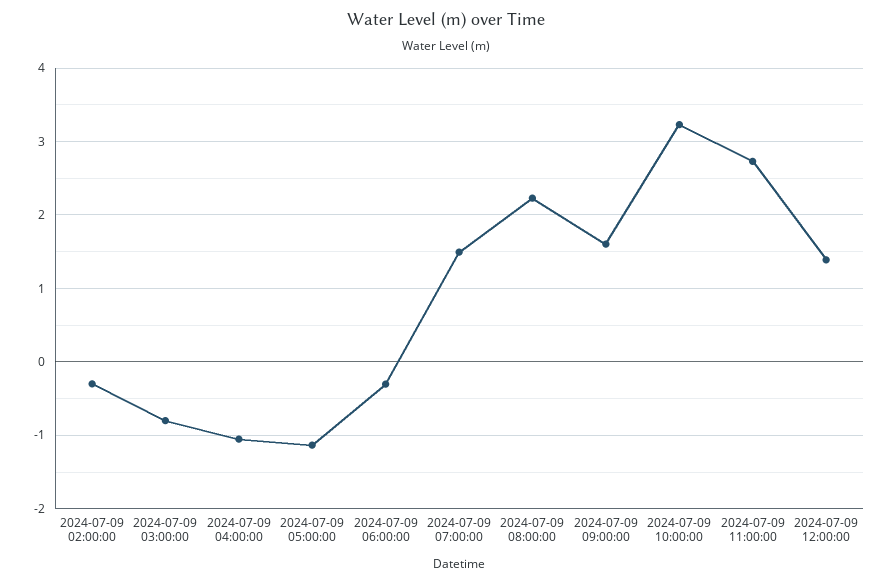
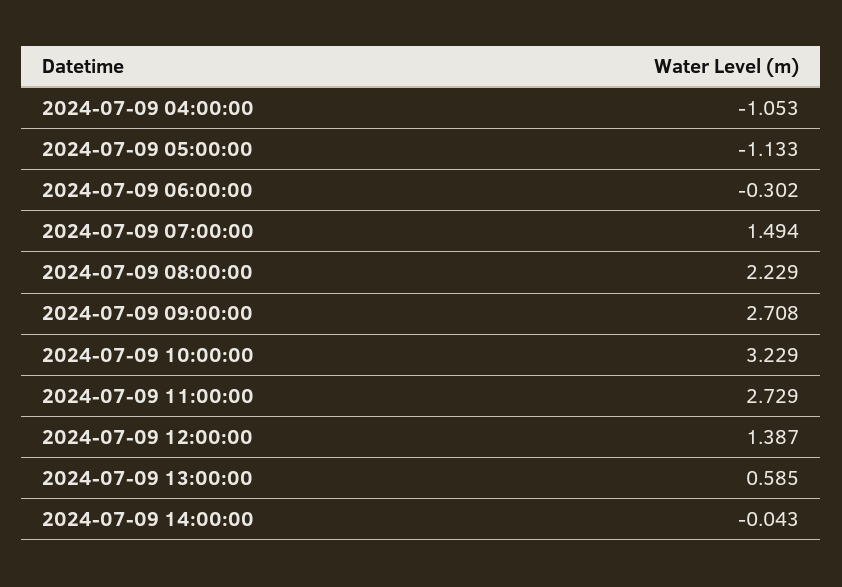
2024-07-09 02:00:00: -0.3 -> none
2024-07-09 03:00:00: -0.8 -> none
2024-07-09 09:00:00: 1.6 -> 2.708
2024-07-09 13:00:00: none -> 0.585
2024-07-09 14:00:00: none -> -0.043

